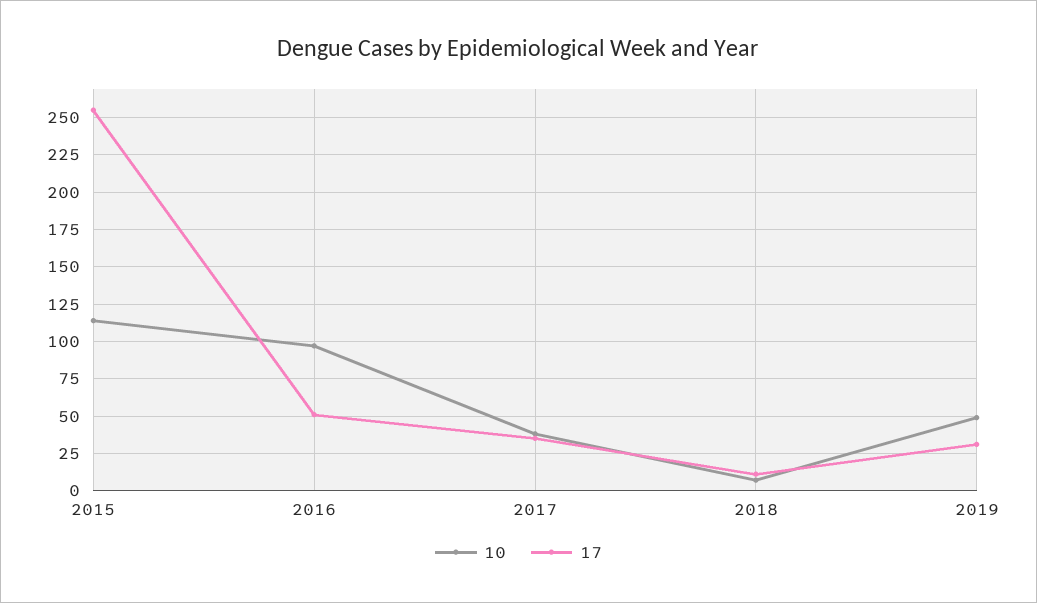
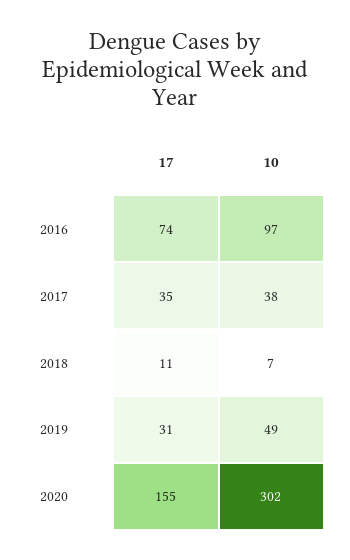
10, 2015: 115 -> none
17, 2015: 255 -> none
17, 2016: 50 -> 74
17, 2020: none -> 155
10, 2020: none -> 302

